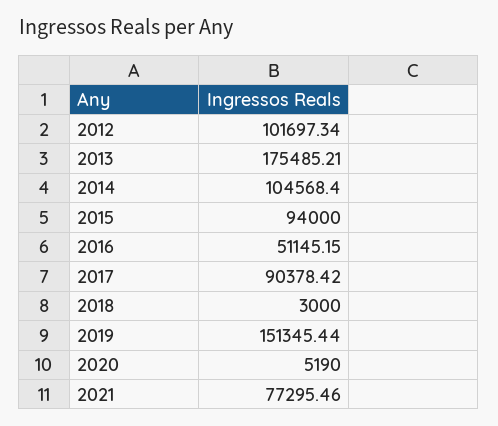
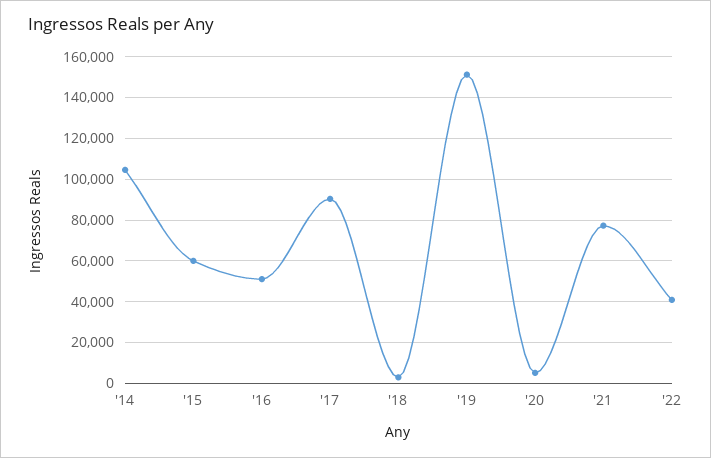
2012: 101697.34 -> none
2013: 175485.21 -> none
2015: 94000 -> 60000
'22: none -> 40000

